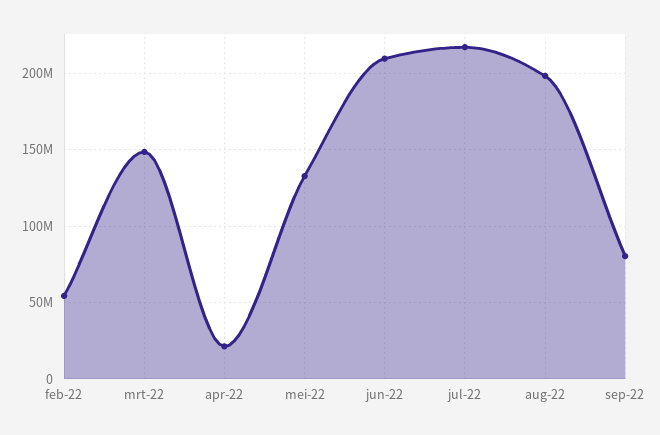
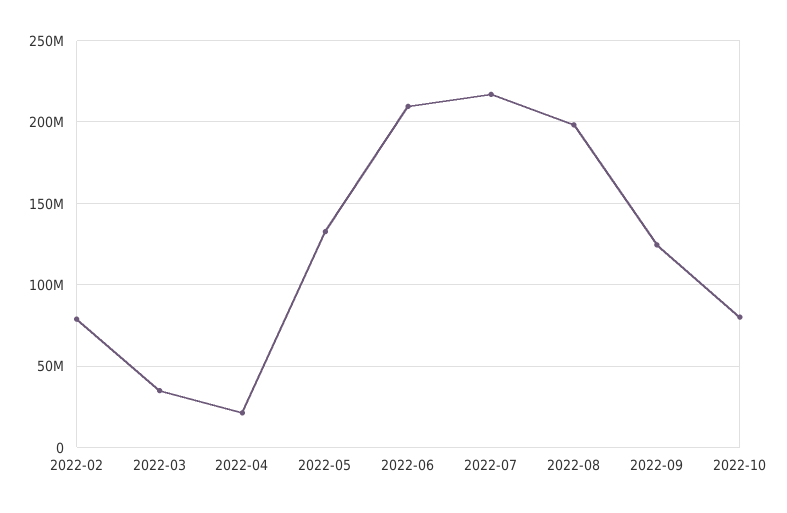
feb-22: 55000000 -> 80000000
mrt-22: 150000000 -> 35000000
sep-22: 80000000 -> 125000000
2022-10: none -> 80000000

